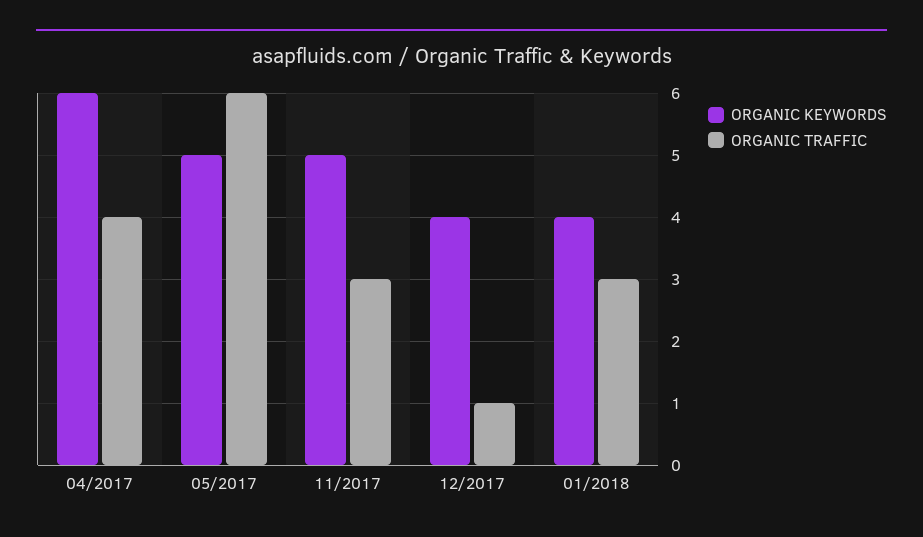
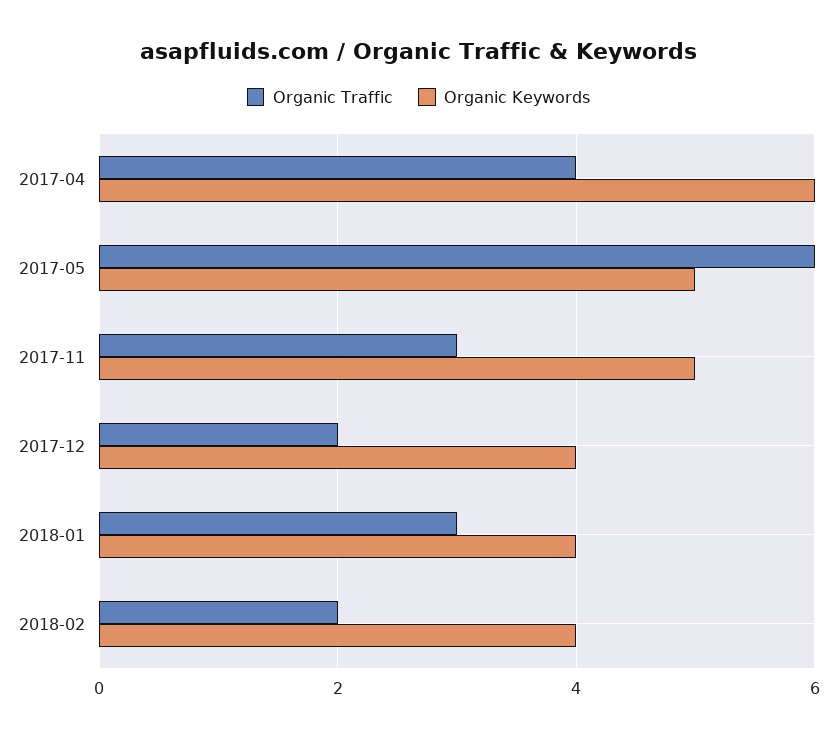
ORGANIC TRAFFIC, 12/2017: 1 -> 2
ORGANIC TRAFFIC, 2018-02: none -> 2
ORGANIC KEYWORDS, 2018-02: none -> 4

